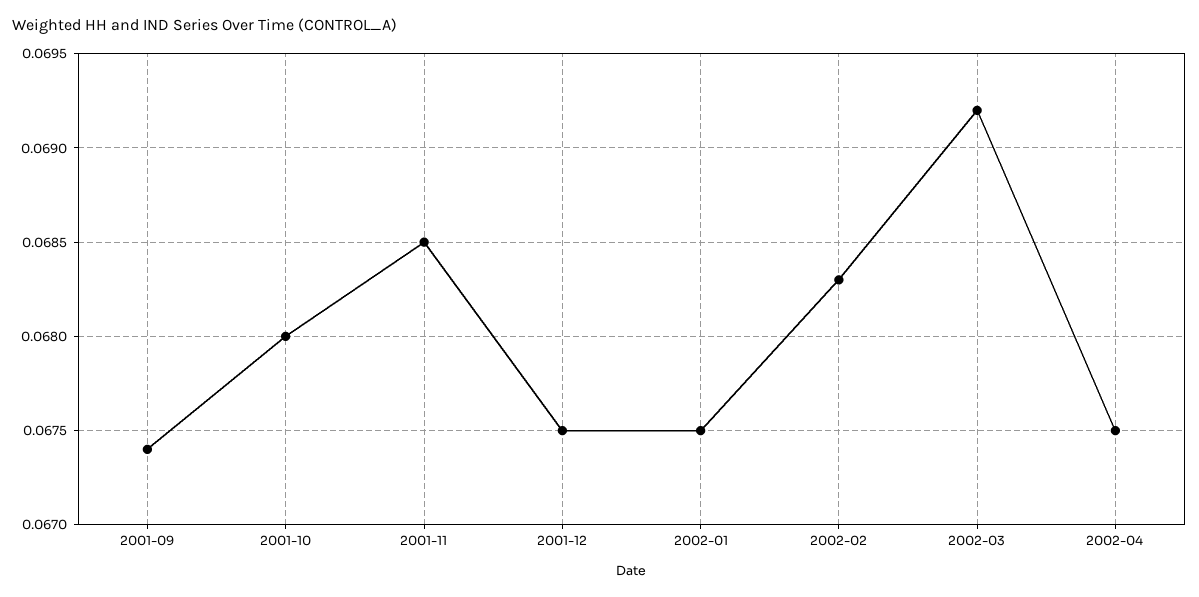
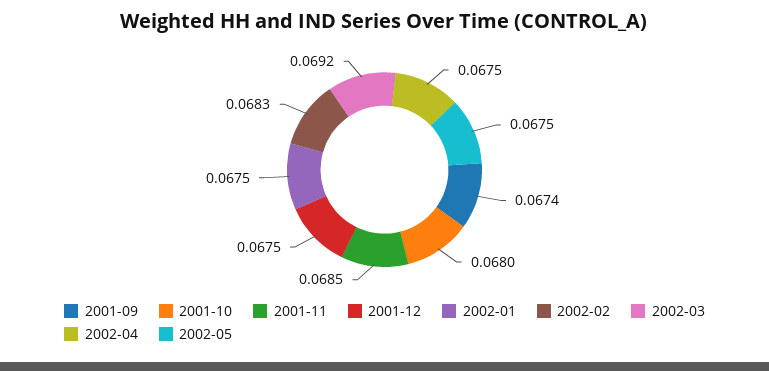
2002-05: none -> 0.0675

